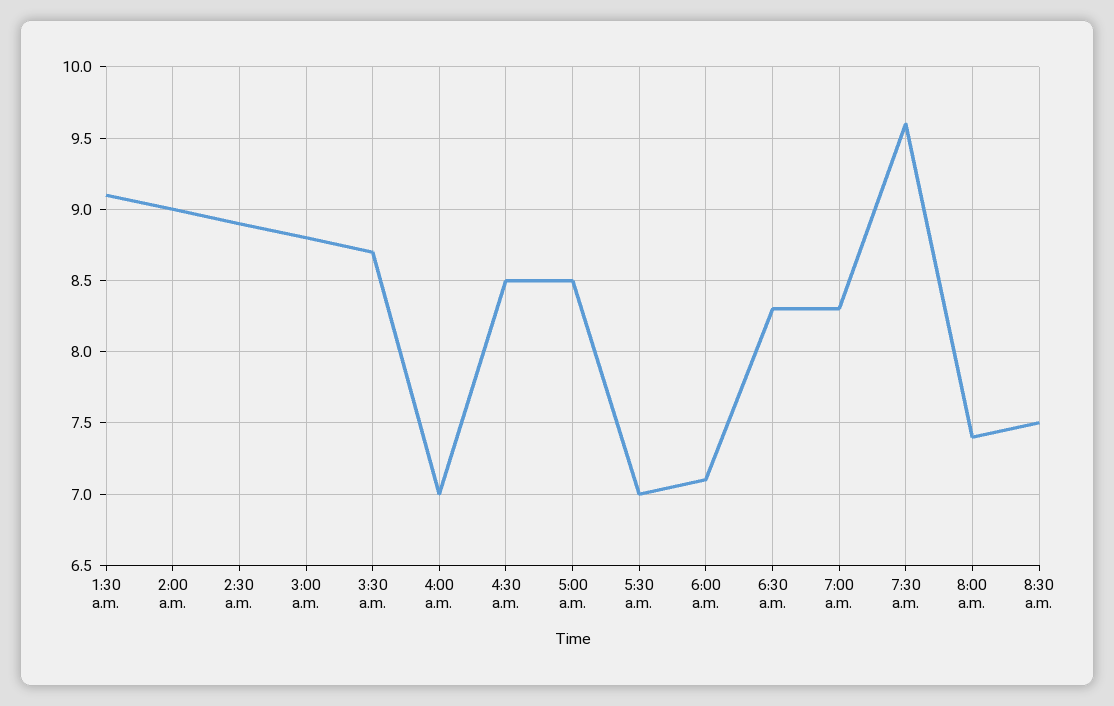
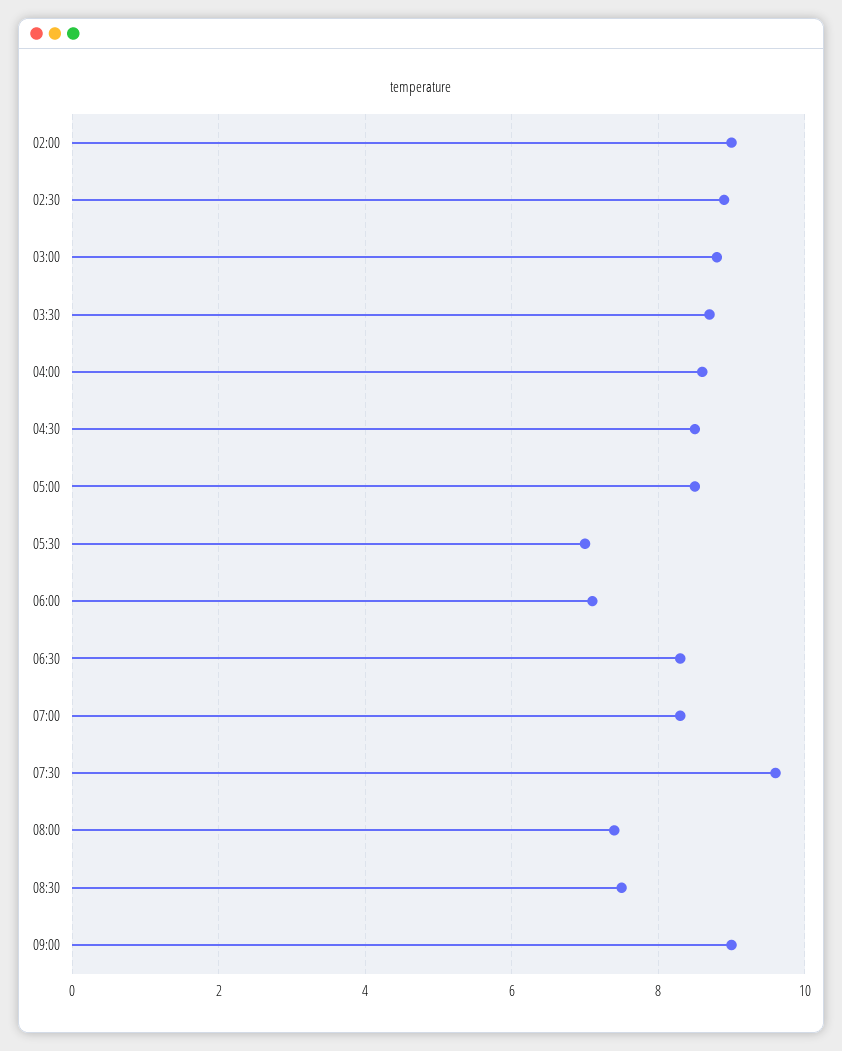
1:30 a.m.: 9.1 -> none
4:00 a.m.: 7 -> 8.5
09:00: none -> 9

